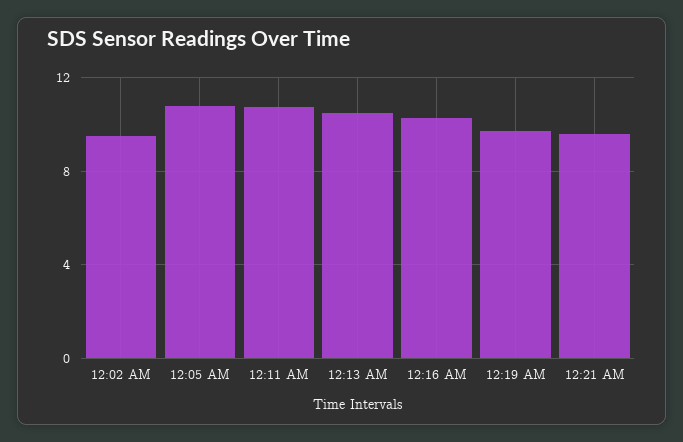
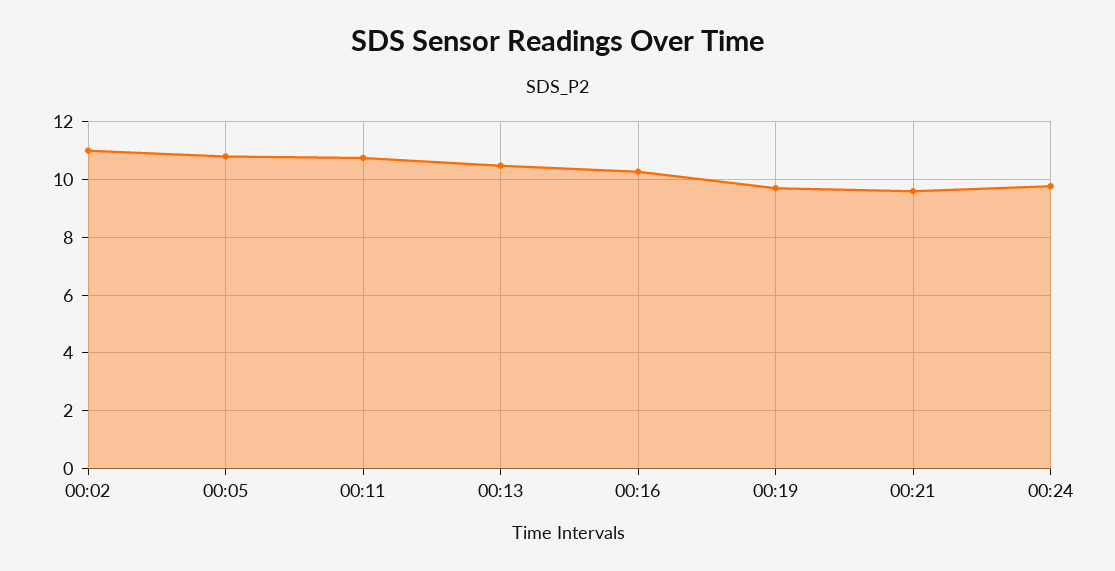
12:02 AM: 9.5 -> 11
00:24: none -> 9.75

